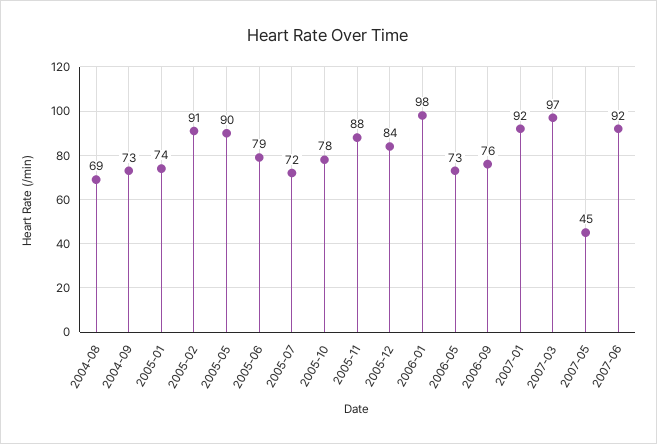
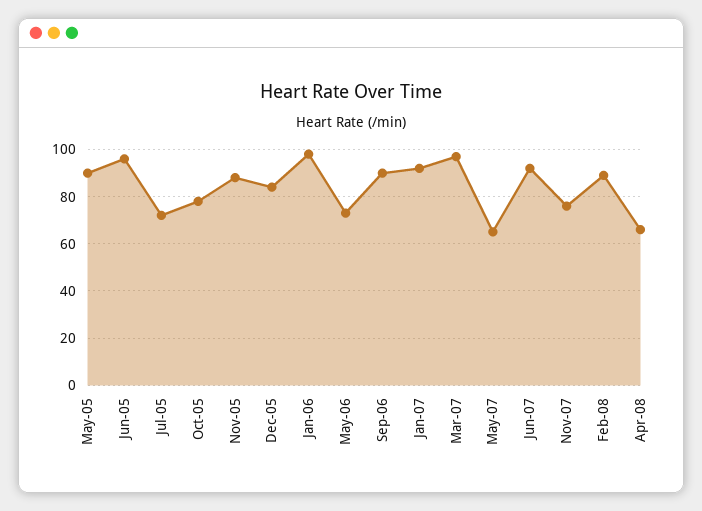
2004-08: 69 -> none
2004-09: 73 -> none
2005-01: 74 -> none
2005-02: 91 -> none
2005-06: 79 -> 95
2006-09: 76 -> 90
2007-05: 45 -> 65
Nov-07: none -> 75
Feb-08: none -> 90
Apr-08: none -> 65

